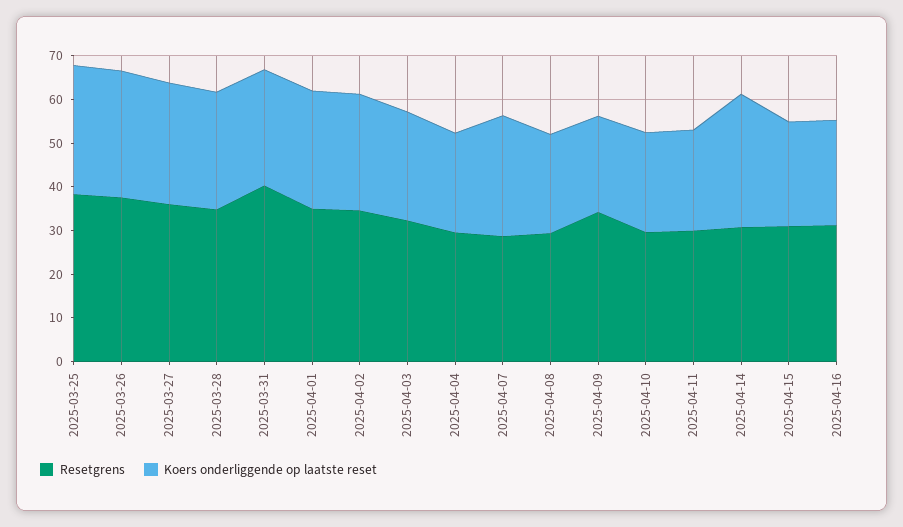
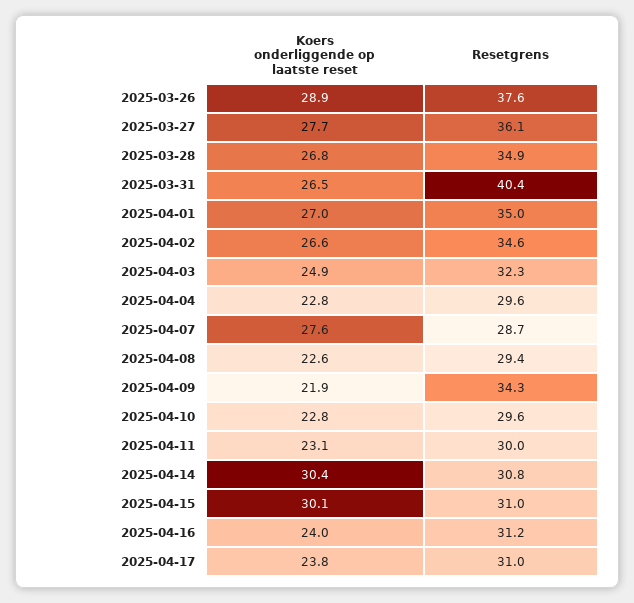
Resetgrens, 2025-03-25: 38 -> none
Koers onderliggende op laatste reset, 2025-03-25: 30 -> none
Koers onderliggende op laatste reset, 2025-04-15: 24 -> 30.1
Koers onderliggende op laatste reset, 2025-04-17: none -> 23.8
Resetgrens, 2025-04-17: none -> 31

